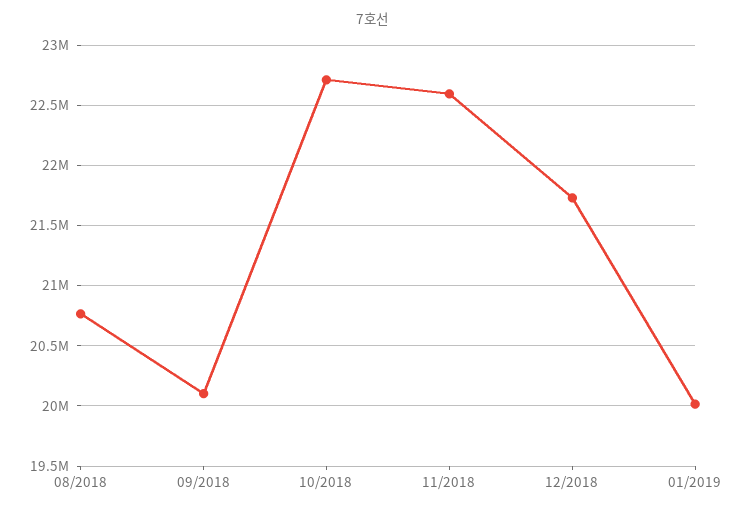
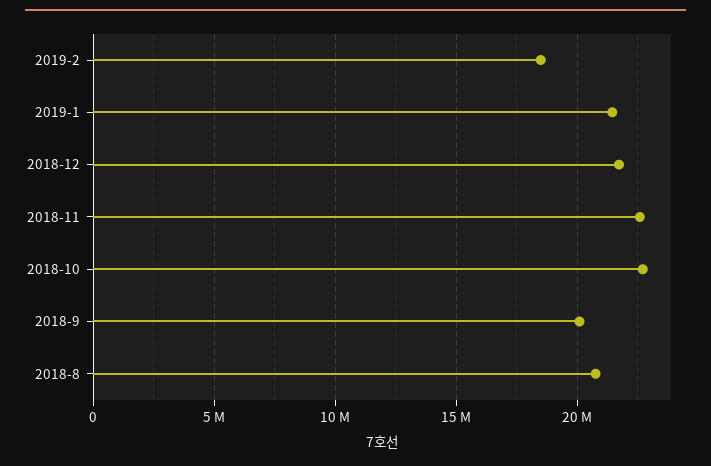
01/2019: 20000000 -> 21500000
2019-2: none -> 18500000

